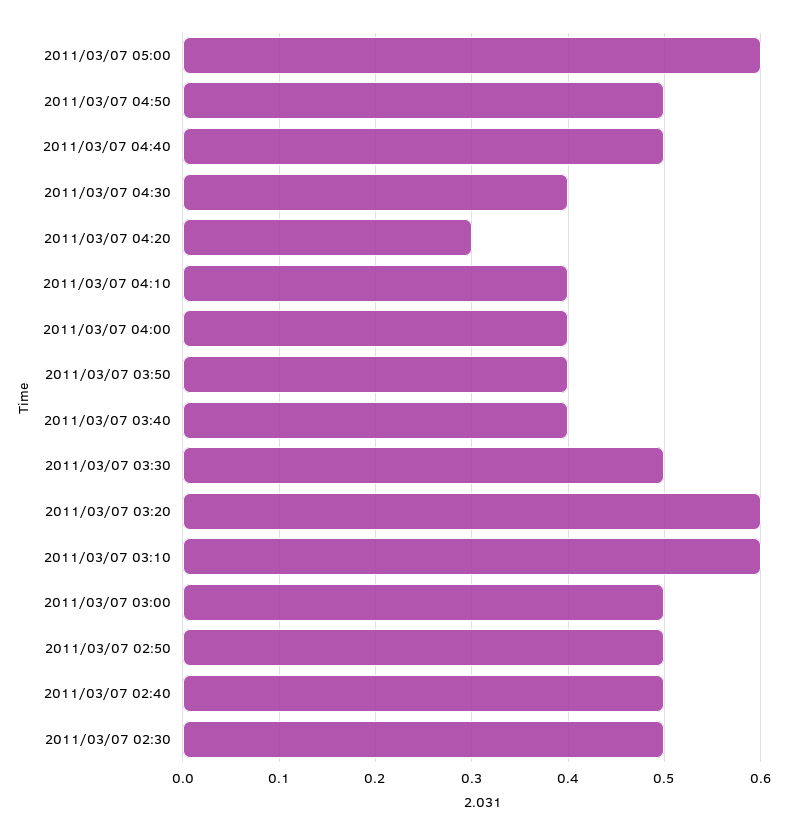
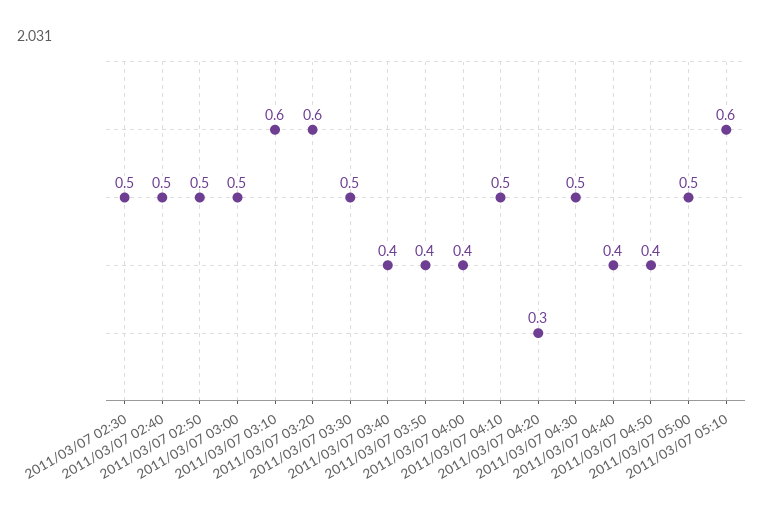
2011/03/07 05:00: 0.6 -> 0.5
2011/03/07 04:50: 0.5 -> 0.4
2011/03/07 04:40: 0.5 -> 0.4
2011/03/07 04:30: 0.4 -> 0.5
2011/03/07 04:10: 0.4 -> 0.5
2011/03/07 05:10: none -> 0.6

